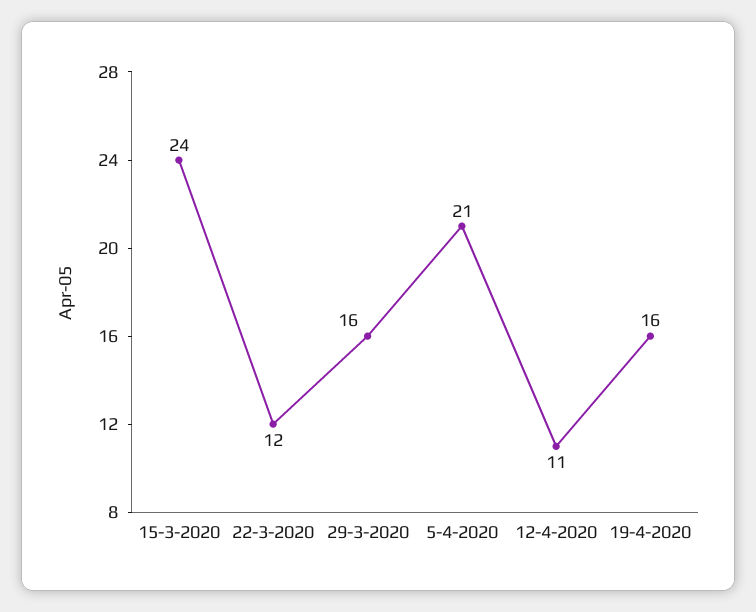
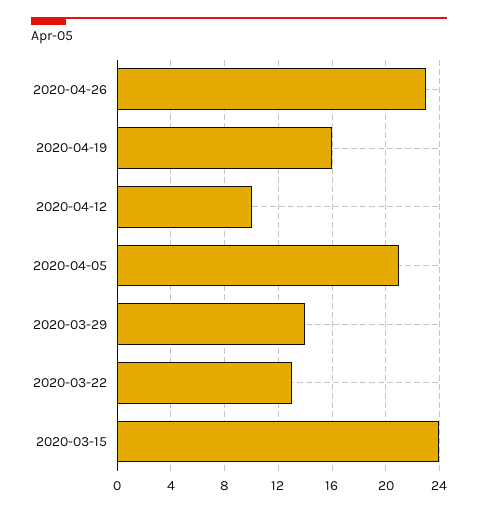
22-3-2020: 12 -> 13
29-3-2020: 16 -> 14
12-4-2020: 11 -> 10
2020-04-26: none -> 23

